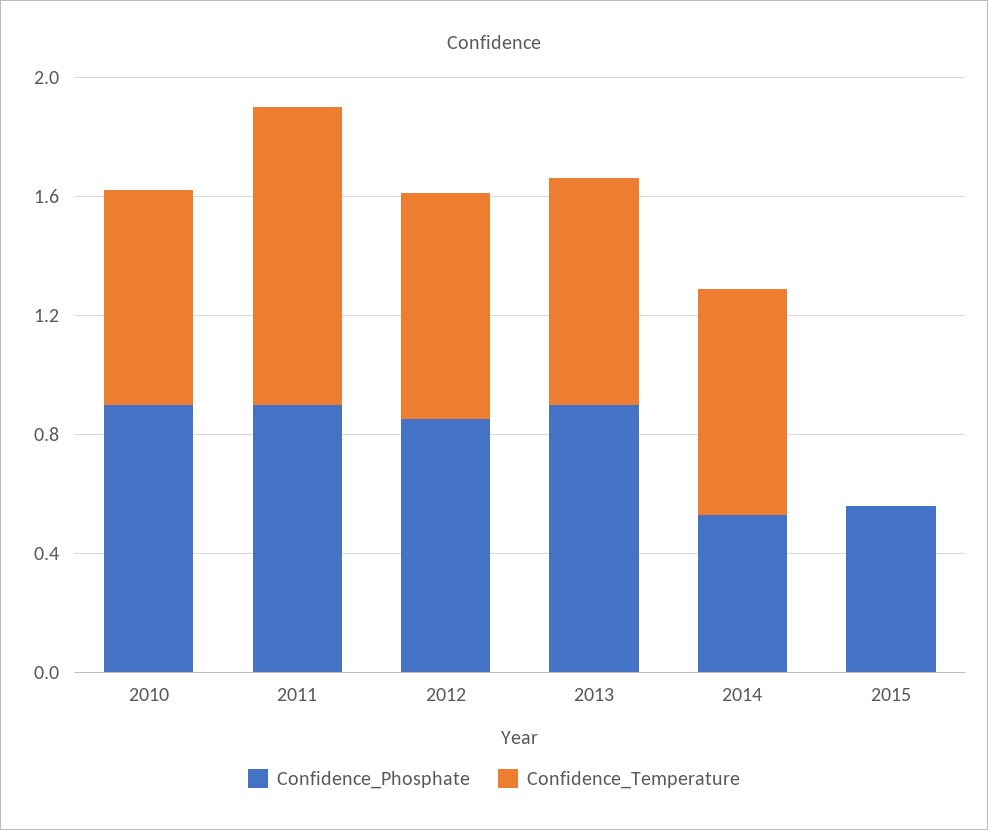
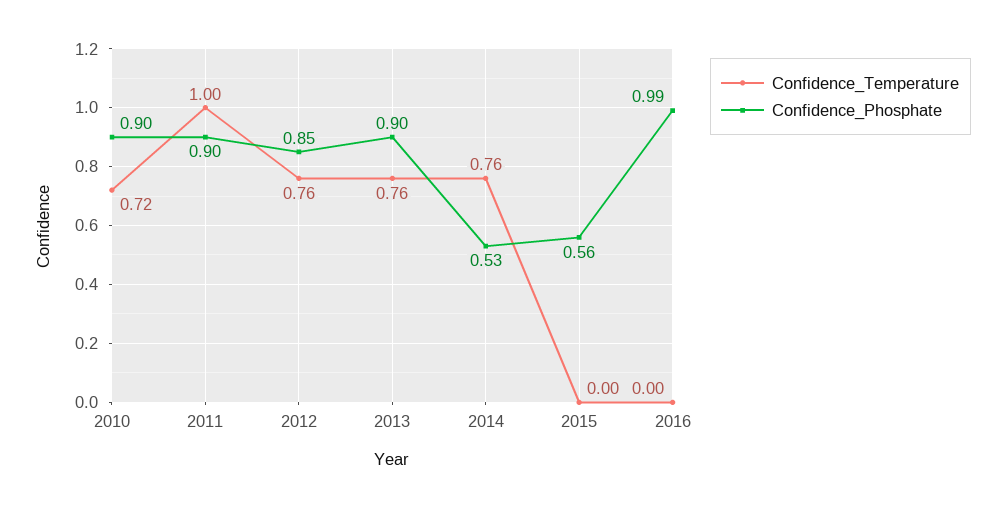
Confidence_Temperature, 2016: none -> 0
Confidence_Phosphate, 2016: none -> 0.99

